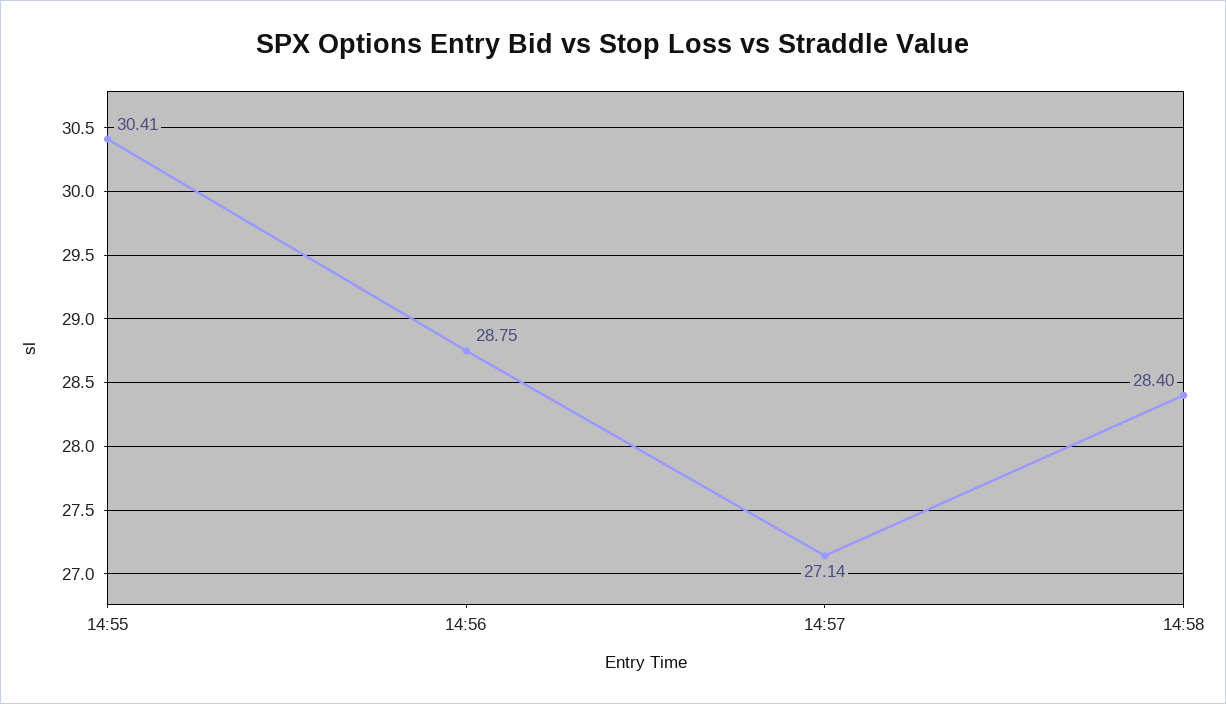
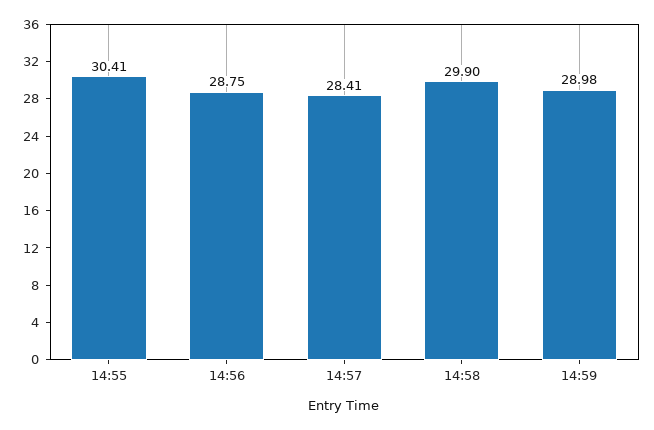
14:57: 27.14 -> 28.41
14:58: 28.4 -> 29.9
14:59: none -> 28.98

